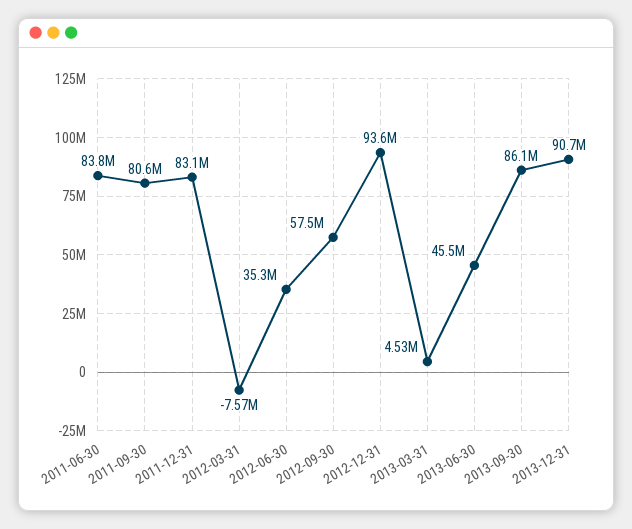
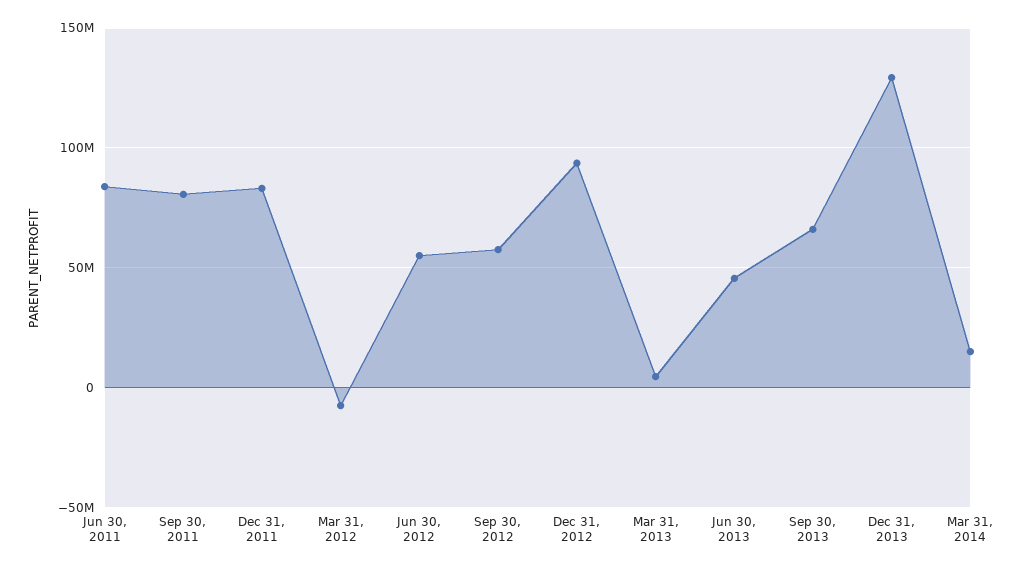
2012-06-30: 35300000 -> 55000000
2013-09-30: 86100000 -> 65000000
2013-12-31: 90700000 -> 130000000
Mar 31, 2014: none -> 15000000

